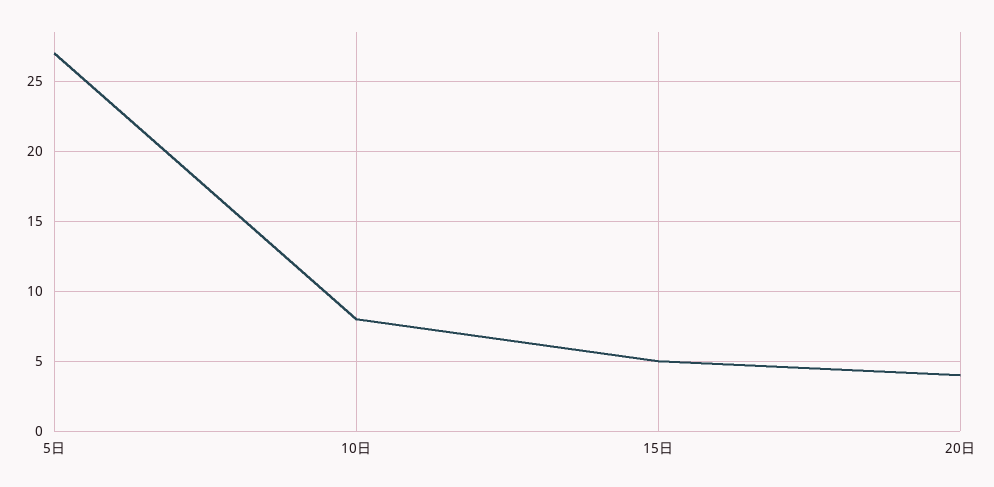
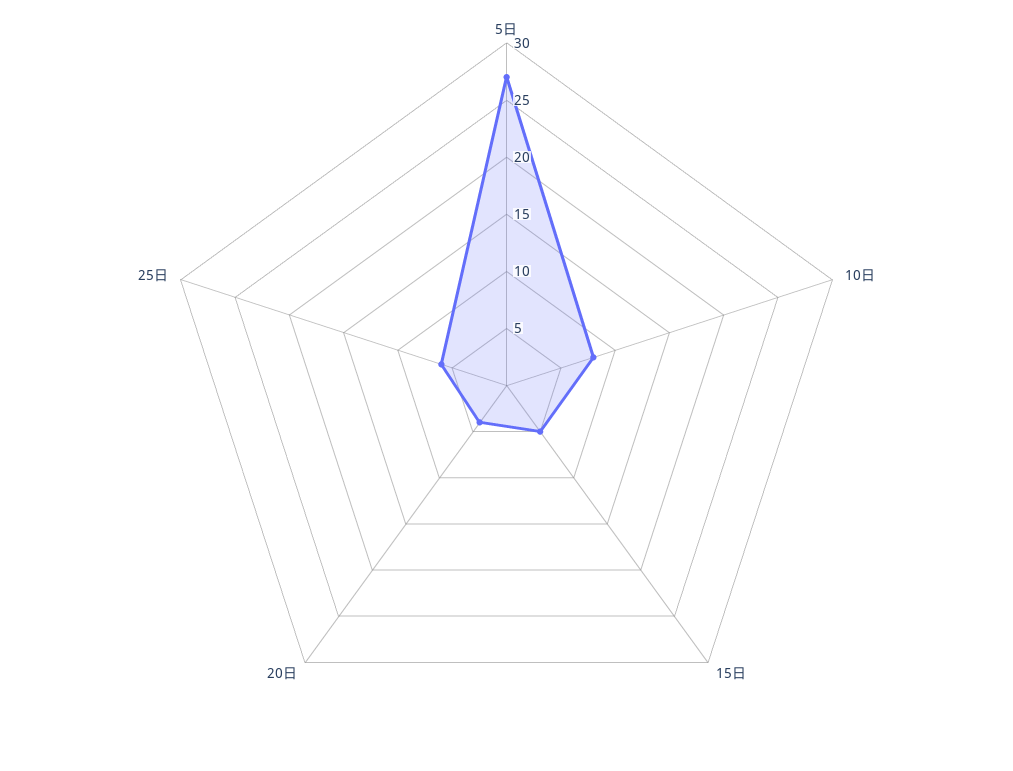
25日: none -> 6

